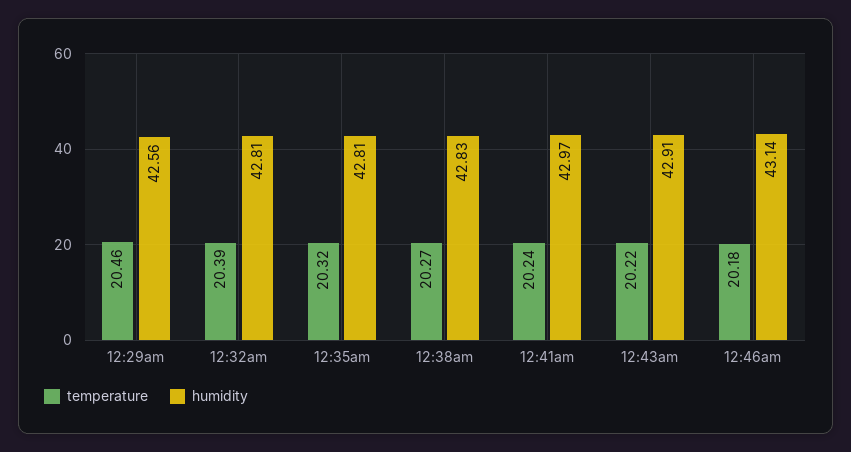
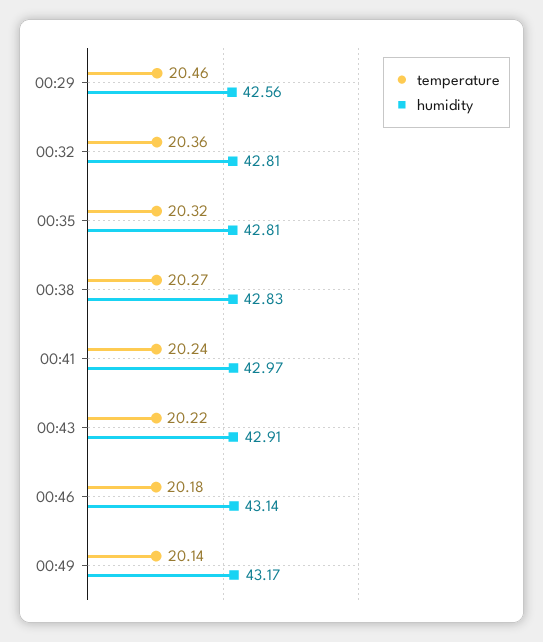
temperature, 12:32am: 20.39 -> 20.36
temperature, 00:49: none -> 20.14
humidity, 00:49: none -> 43.17

